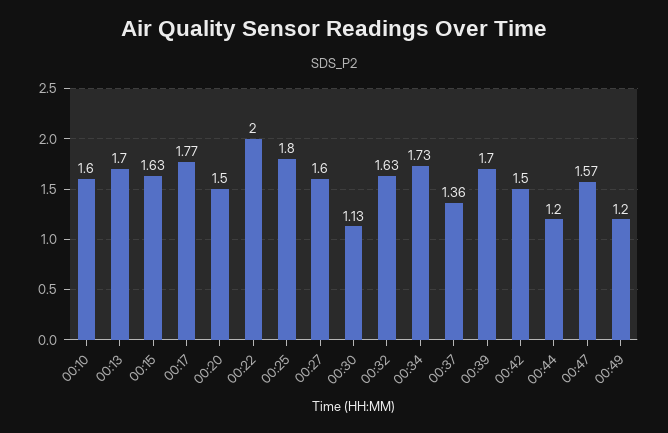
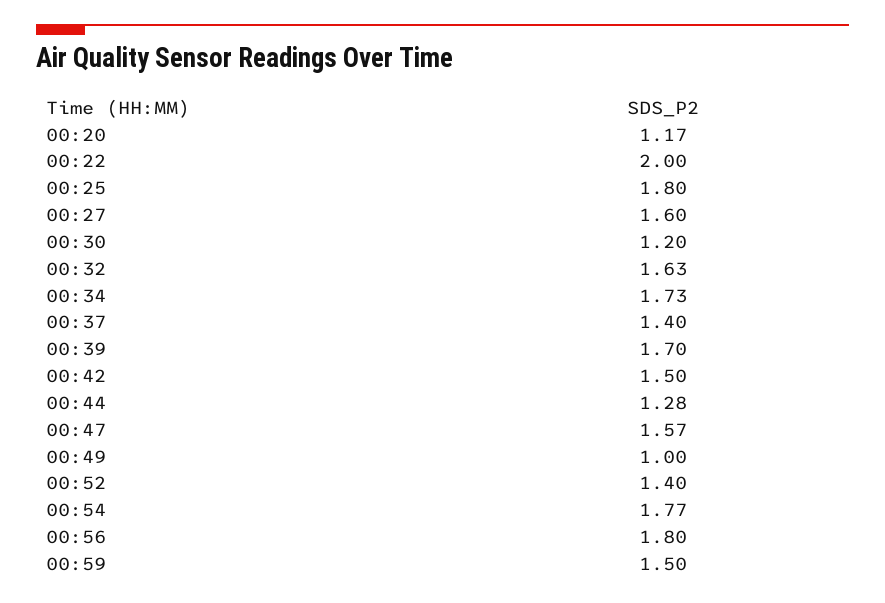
00:10: 1.6 -> none
00:13: 1.7 -> none
00:15: 1.63 -> none
00:17: 1.77 -> none
00:20: 1.5 -> 1.17
00:30: 1.13 -> 1.2
00:37: 1.36 -> 1.4
00:44: 1.2 -> 1.28
00:49: 1.2 -> 1
00:52: none -> 1.4
00:54: none -> 1.77
00:56: none -> 1.8
00:59: none -> 1.5

